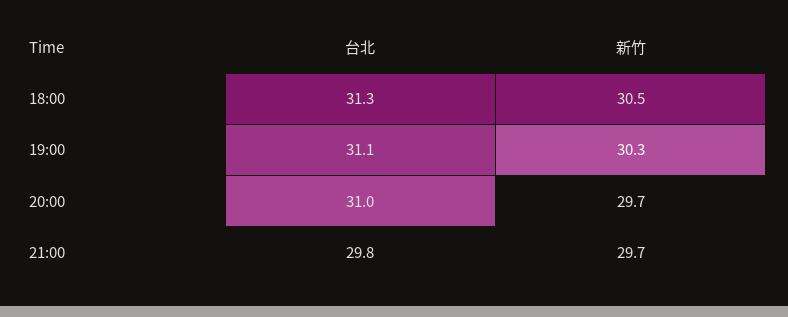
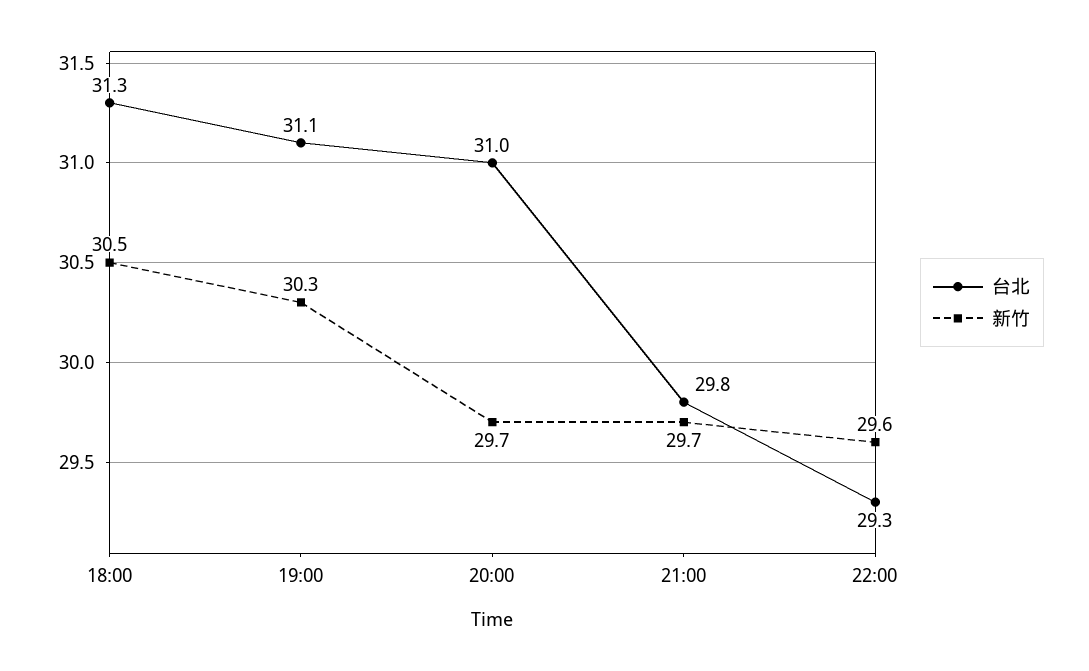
台北, 22:00: none -> 29.3
新竹, 22:00: none -> 29.6

